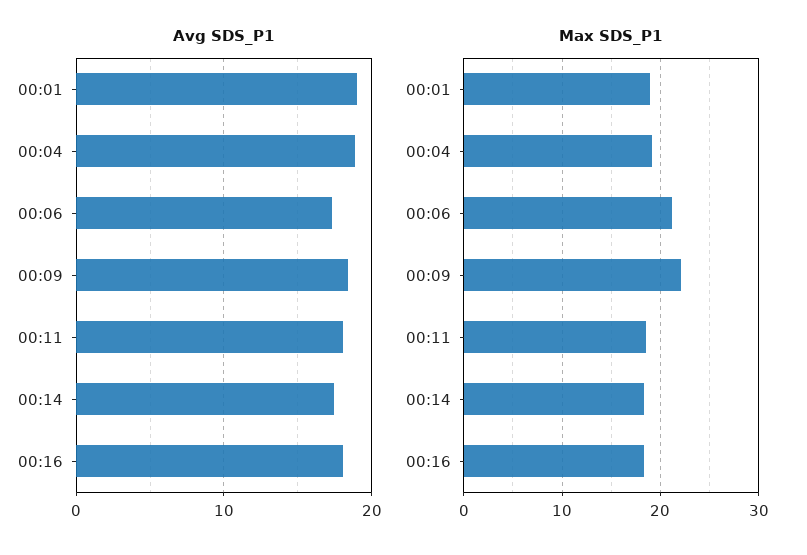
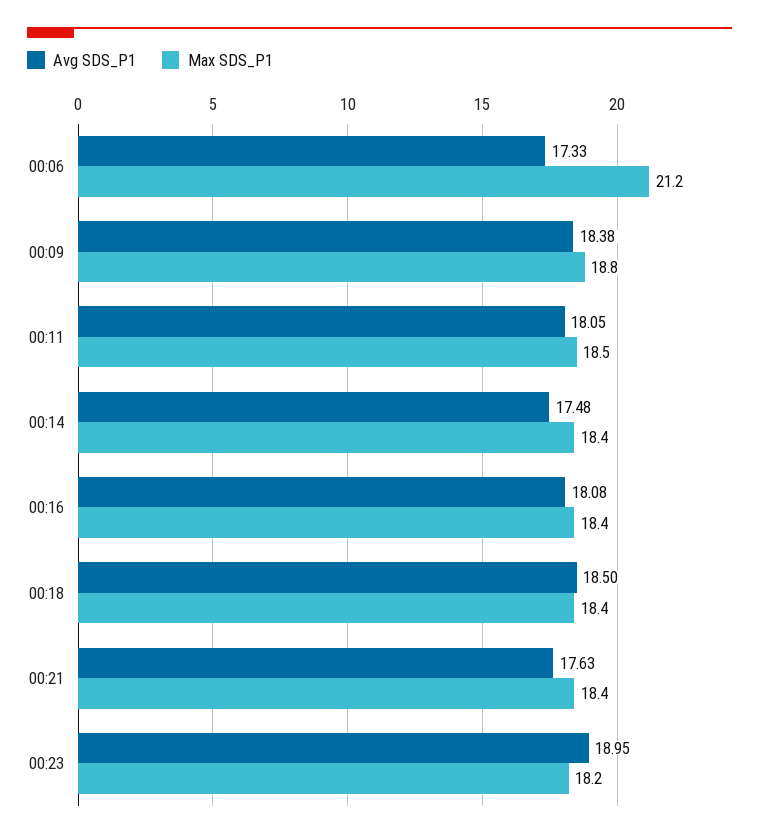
Avg SDS_P1, 00:01: 19 -> none
Avg SDS_P1, 00:04: 19 -> none
Max SDS_P1, 00:01: 19 -> none
Max SDS_P1, 00:04: 19 -> none
Max SDS_P1, 00:09: 22 -> 18.8
Avg SDS_P1, 00:18: none -> 18.5
Max SDS_P1, 00:18: none -> 18.4
Avg SDS_P1, 00:21: none -> 17.63
Max SDS_P1, 00:21: none -> 18.4
Avg SDS_P1, 00:23: none -> 18.95
Max SDS_P1, 00:23: none -> 18.2

